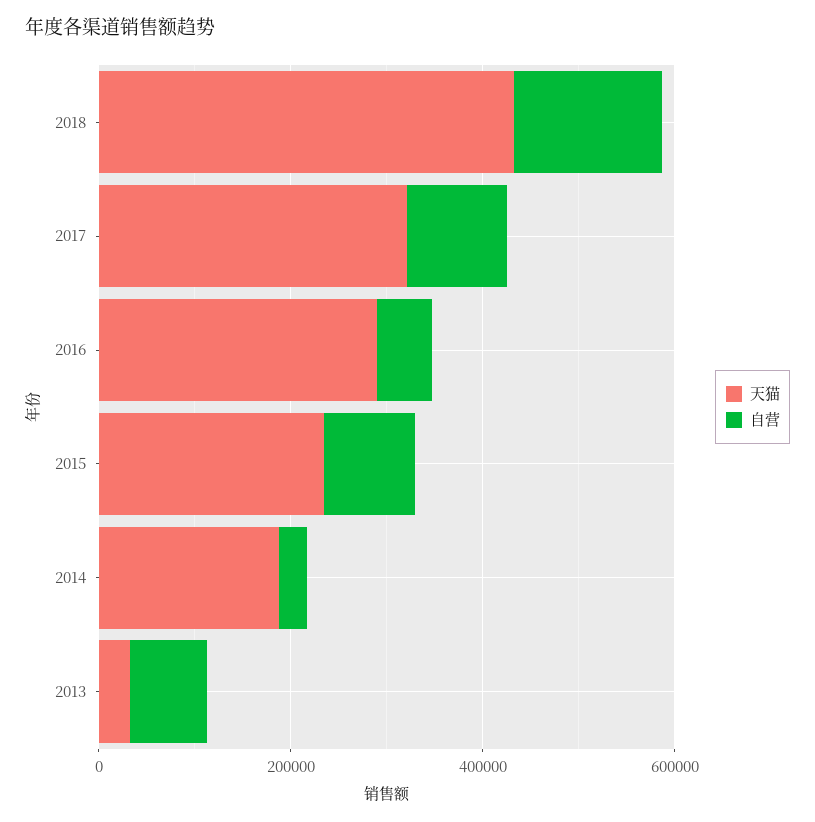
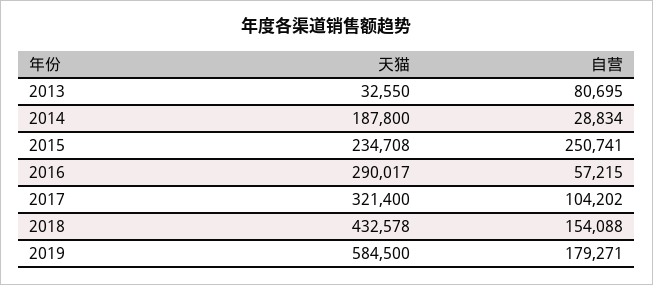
自营, 2015: 100000 -> 250741
天猫, 2019: none -> 584500
自营, 2019: none -> 179271

